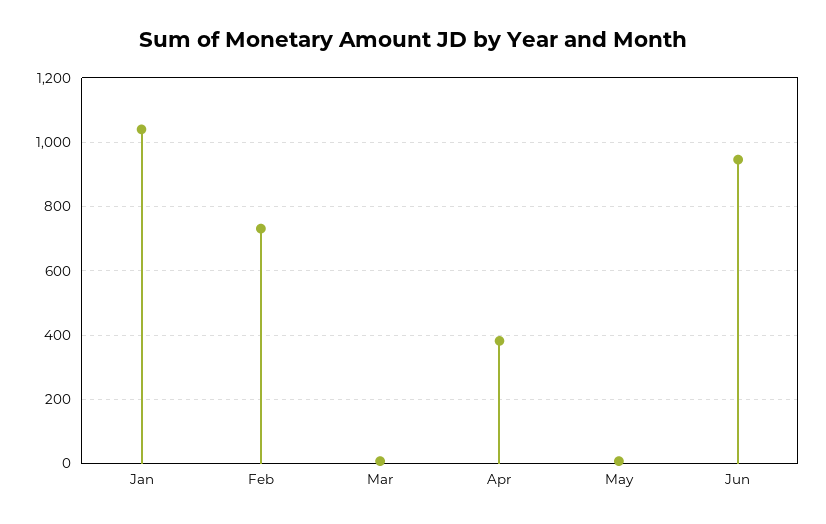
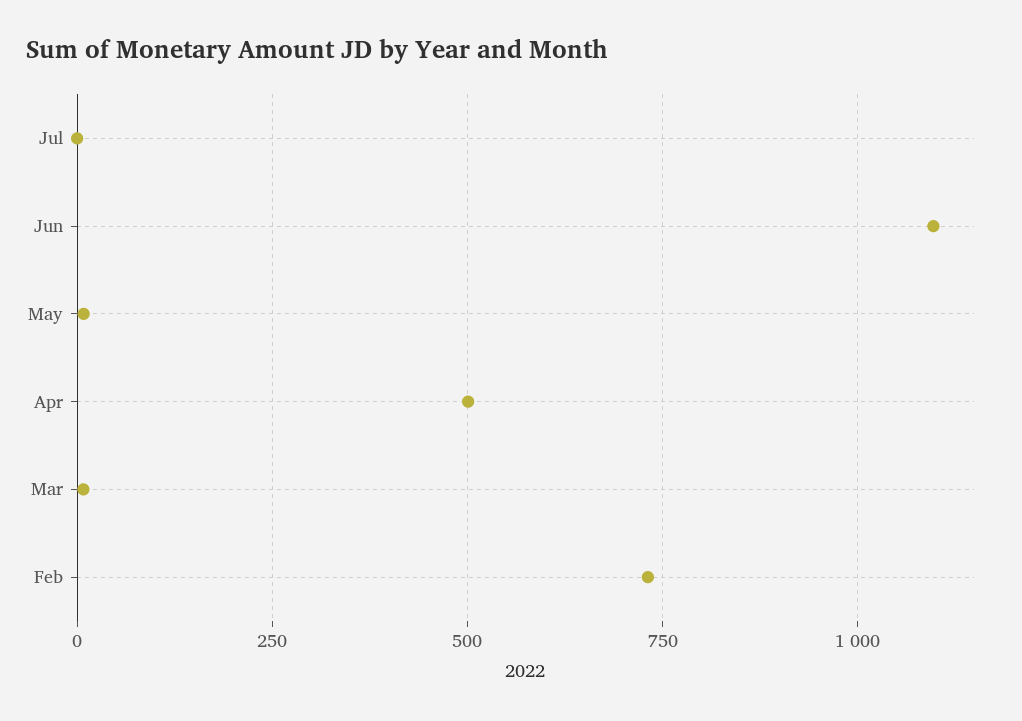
Jan: 1040 -> none
Apr: 380 -> 500
Jun: 940 -> 1100
Jul: none -> 0

